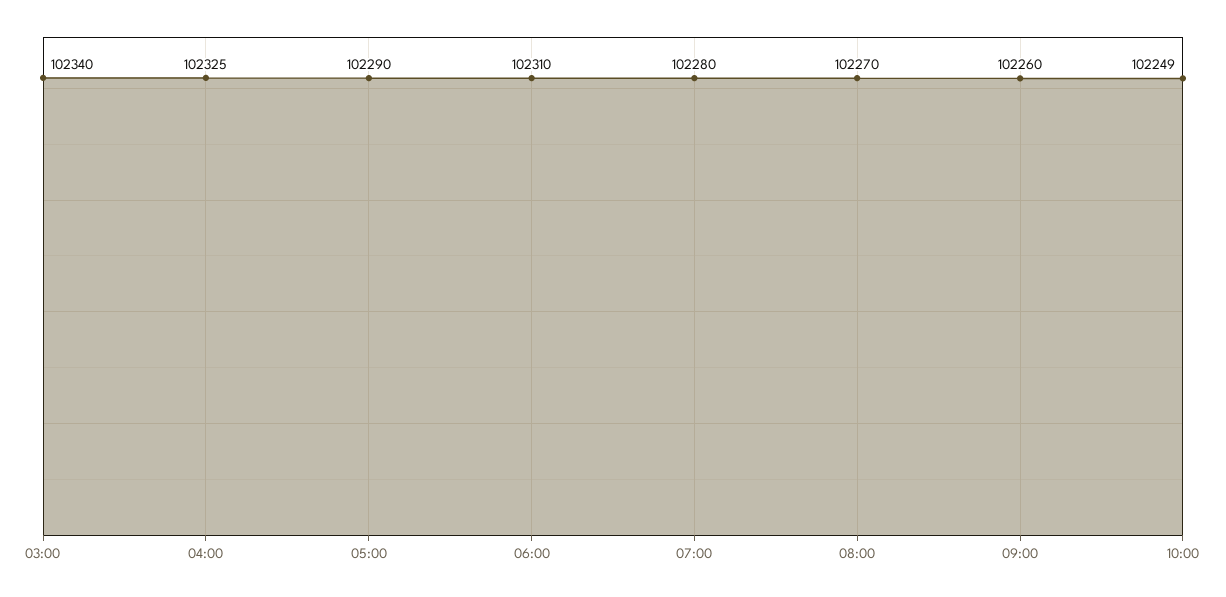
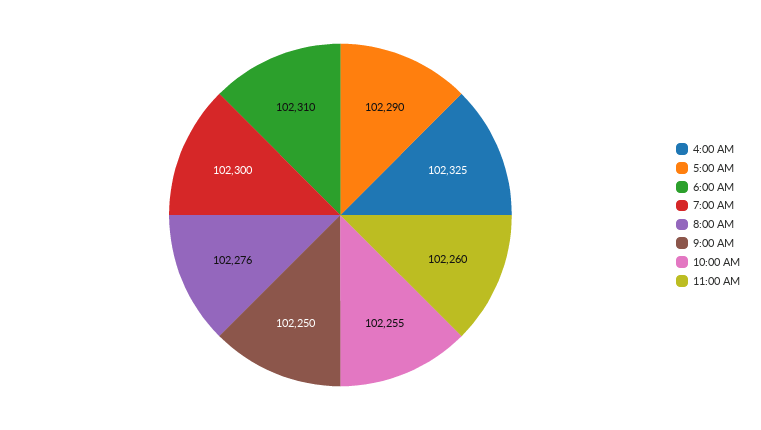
03:00: 102340 -> none
07:00: 102280 -> 102300
08:00: 102270 -> 102276
09:00: 102260 -> 102250
10:00: 102249 -> 102255
11:00 AM: none -> 102260

